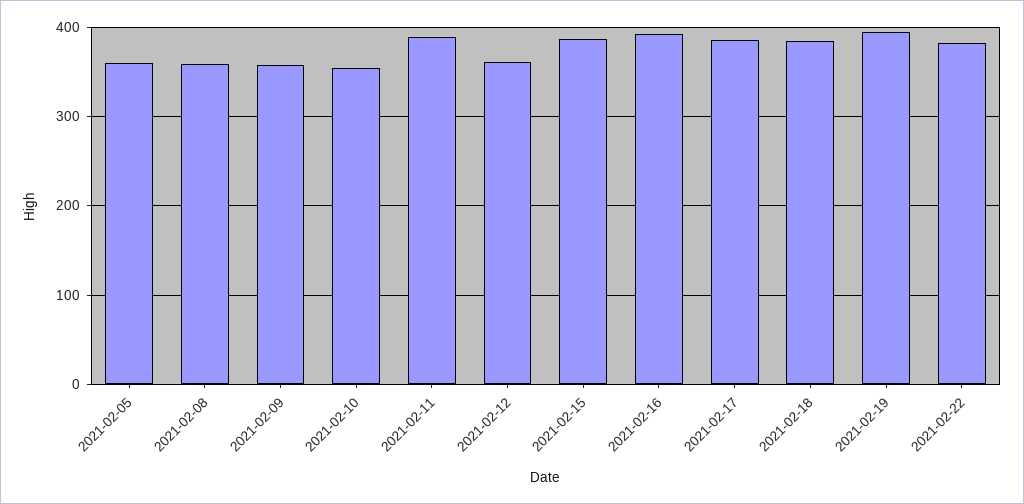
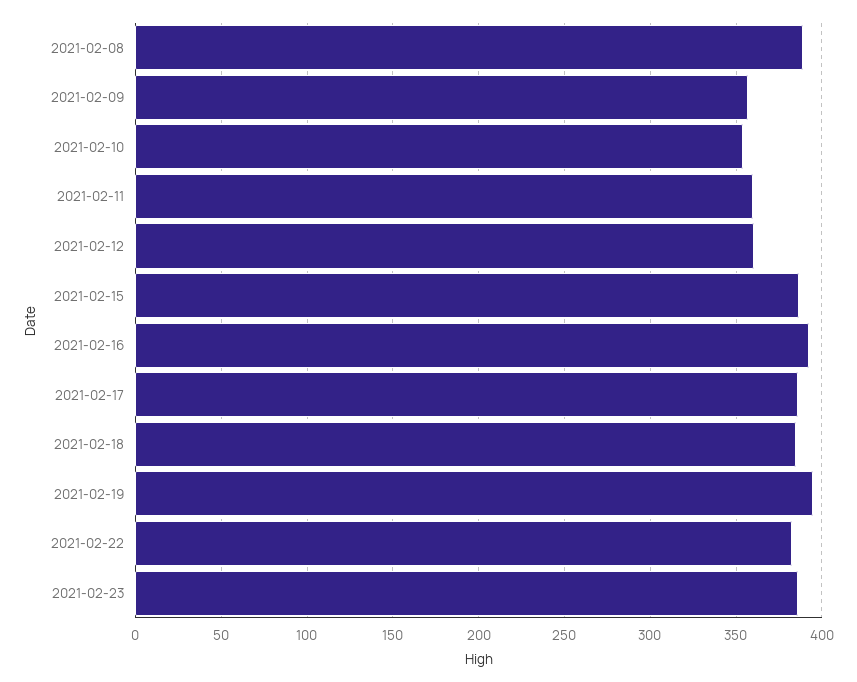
2021-02-05: 360 -> none
2021-02-08: 360 -> 390
2021-02-11: 390 -> 360
2021-02-23: none -> 385

